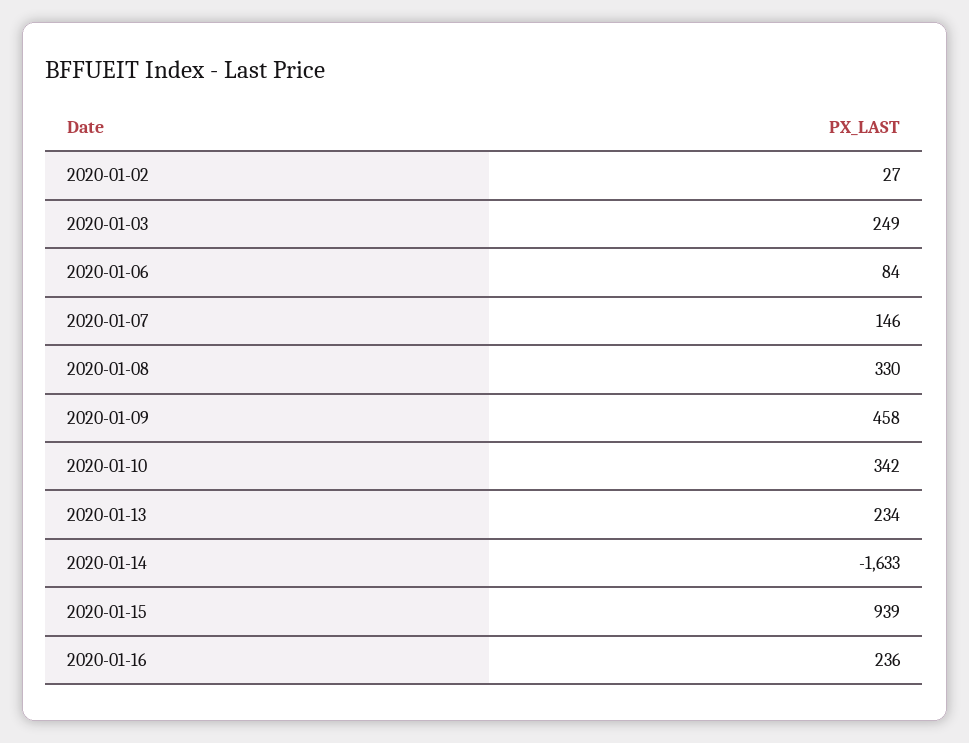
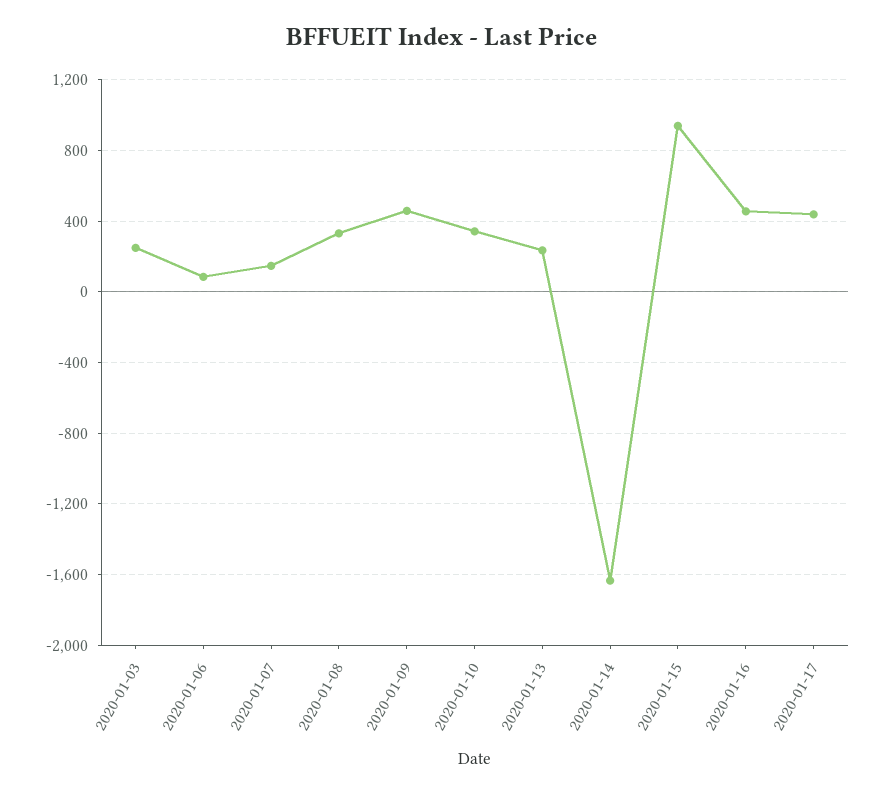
2020-01-02: 27 -> none
2020-01-16: 236 -> 450
2020-01-17: none -> 450

